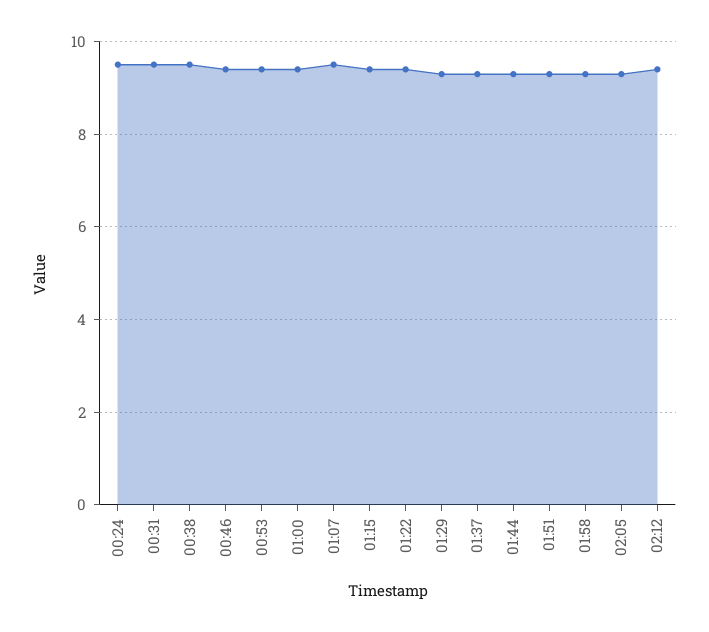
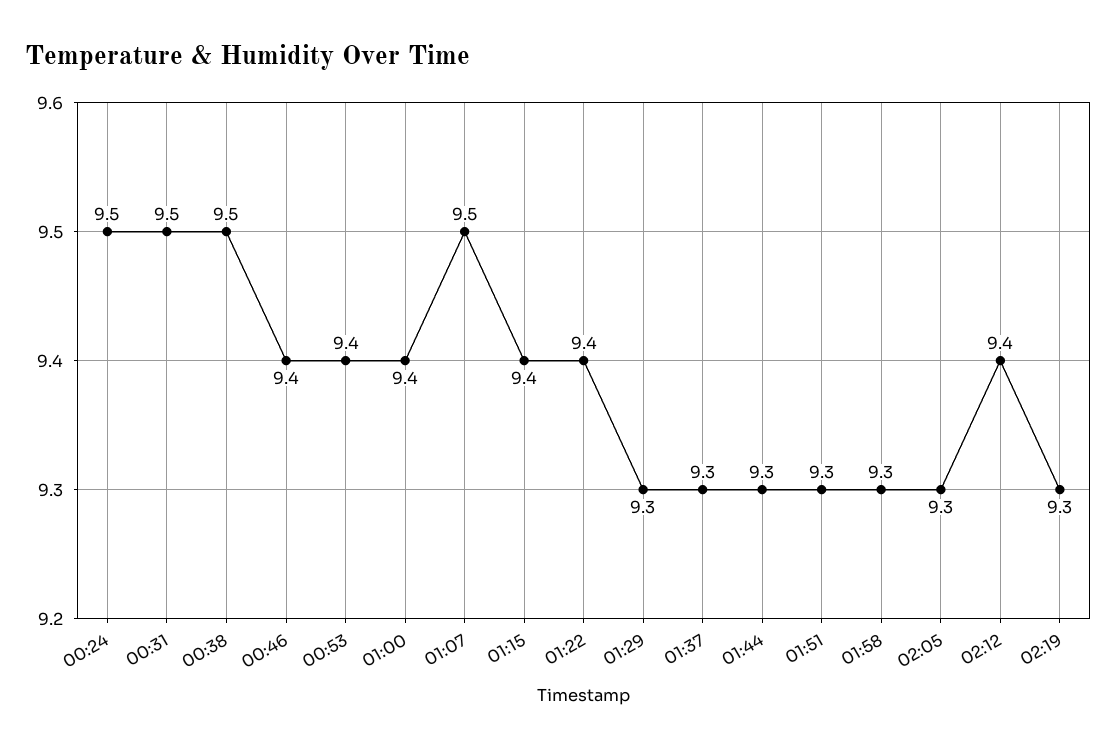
02:19: none -> 9.3

